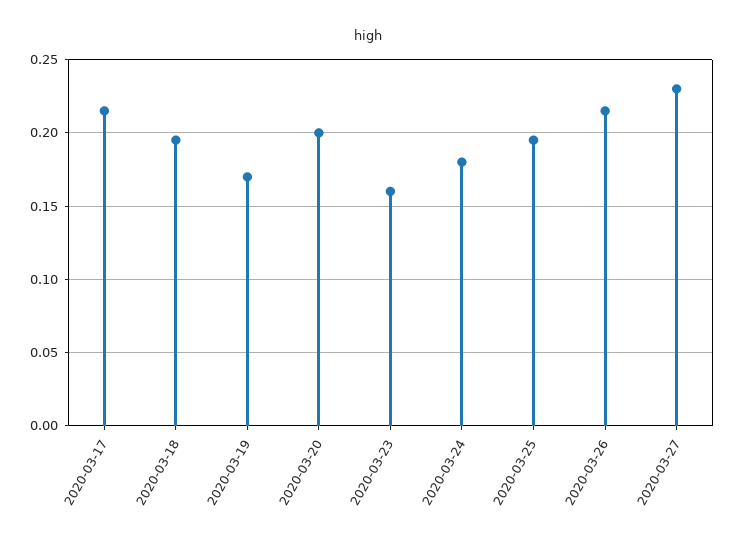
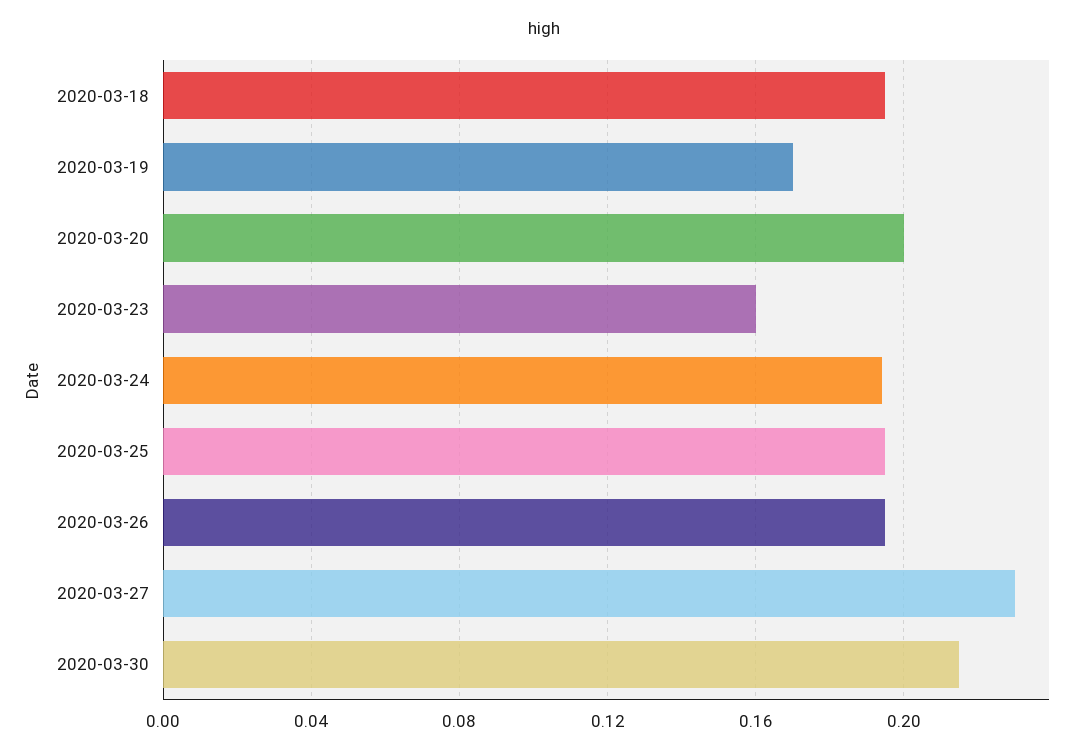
2020-03-17: 0.215 -> none
2020-03-24: 0.18 -> 0.195
2020-03-26: 0.215 -> 0.195
2020-03-30: none -> 0.215

